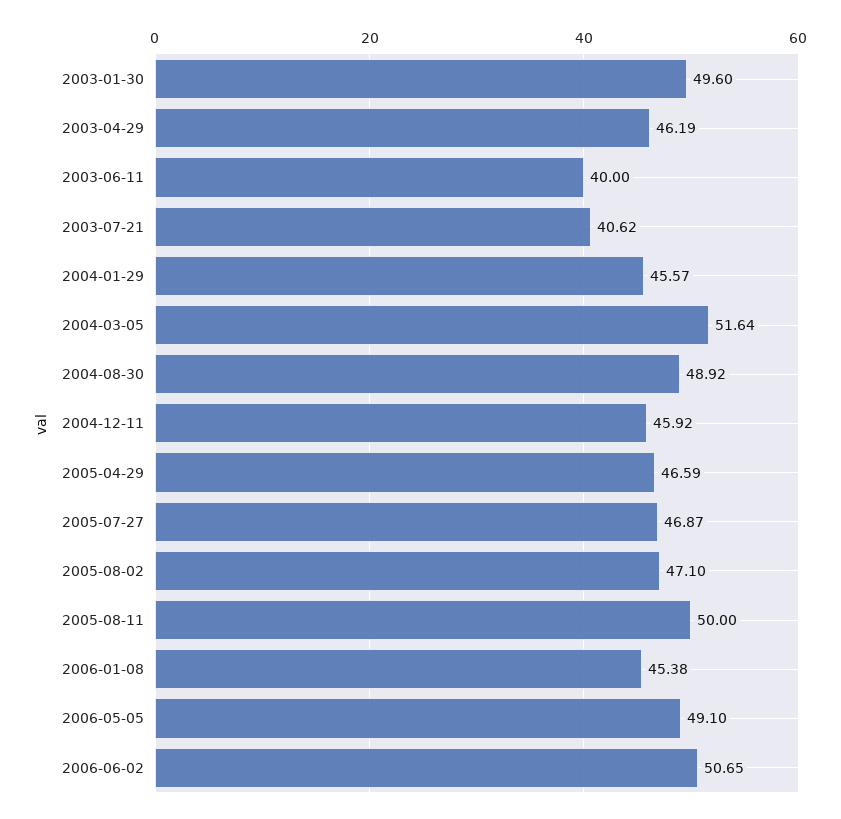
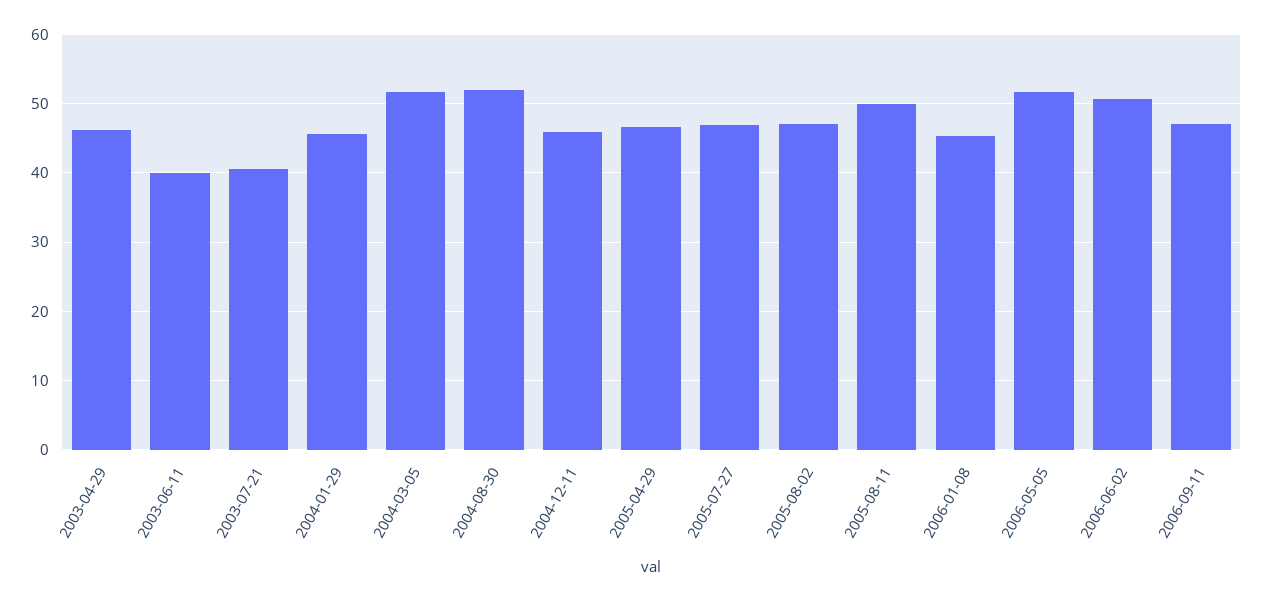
2003-01-30: 49.6 -> none
2004-08-30: 48.92 -> 52
2006-05-05: 49.1 -> 52
2006-09-11: none -> 47

